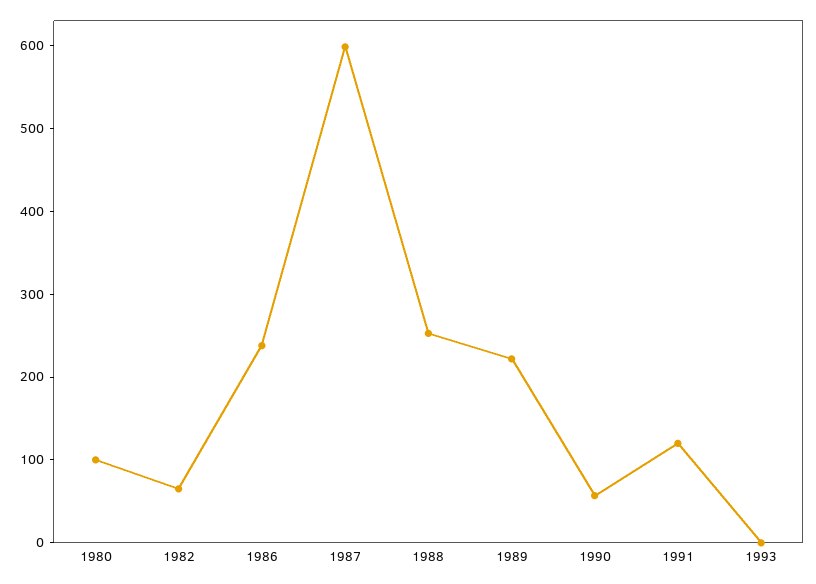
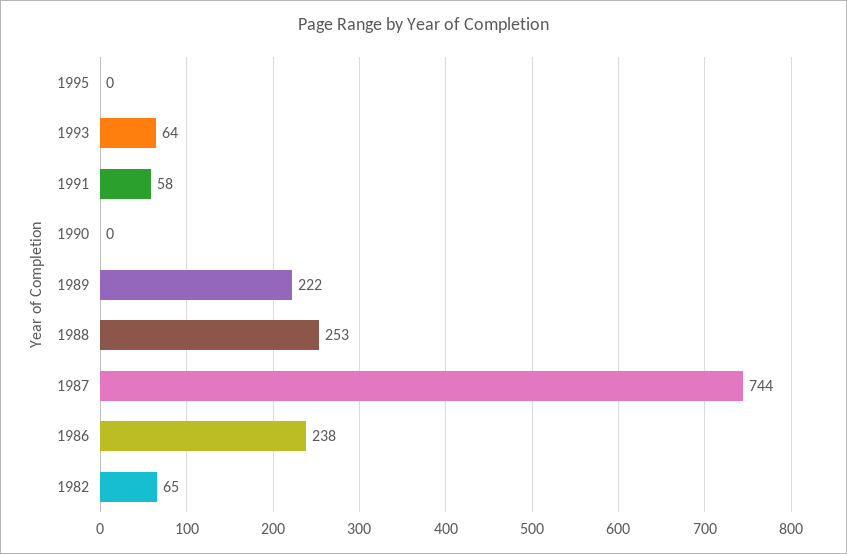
1980: 100 -> none
1987: 600 -> 744
1990: 60 -> 0
1991: 120 -> 58
1993: 0 -> 64
1995: none -> 0

